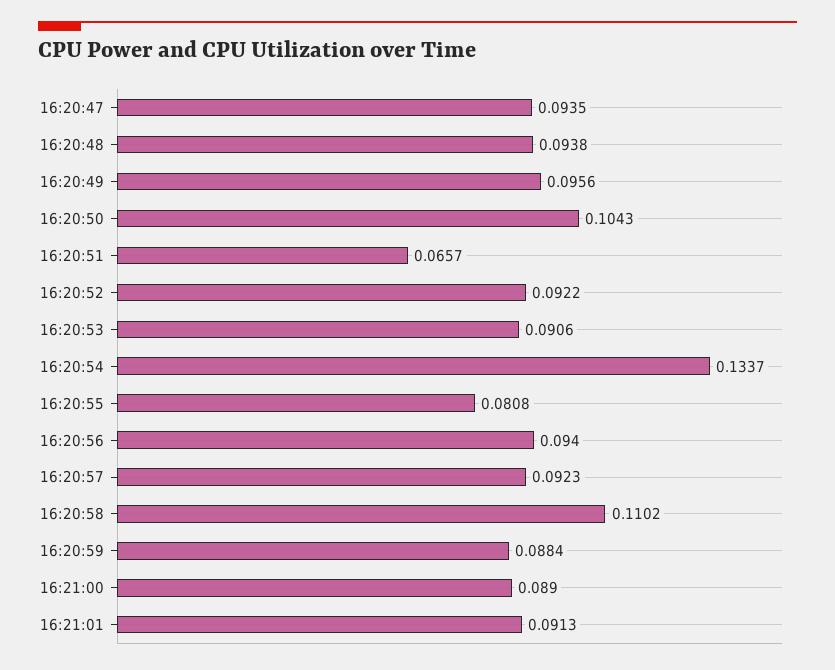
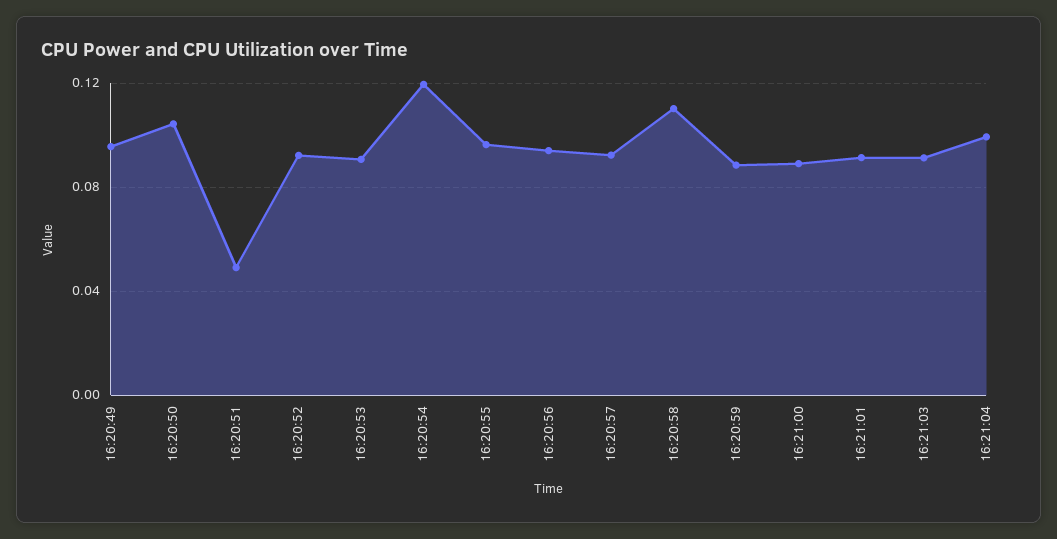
16:20:47: 0.0935 -> none
16:20:48: 0.0938 -> none
16:20:51: 0.0657 -> 0.05
16:20:54: 0.1337 -> 0.12
16:20:55: 0.0808 -> 0.095
16:21:03: none -> 0.09
16:21:04: none -> 0.1

